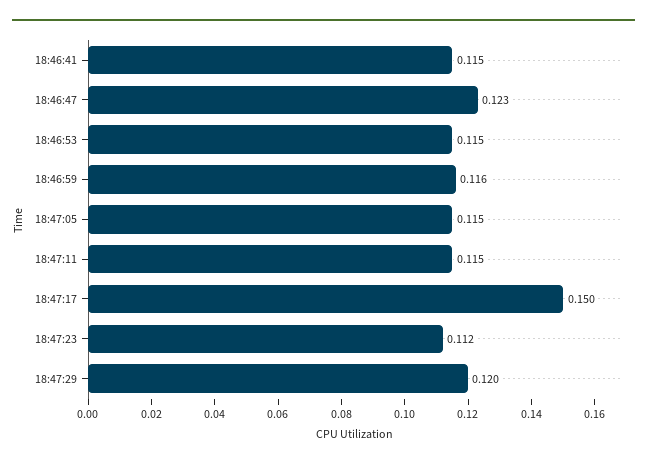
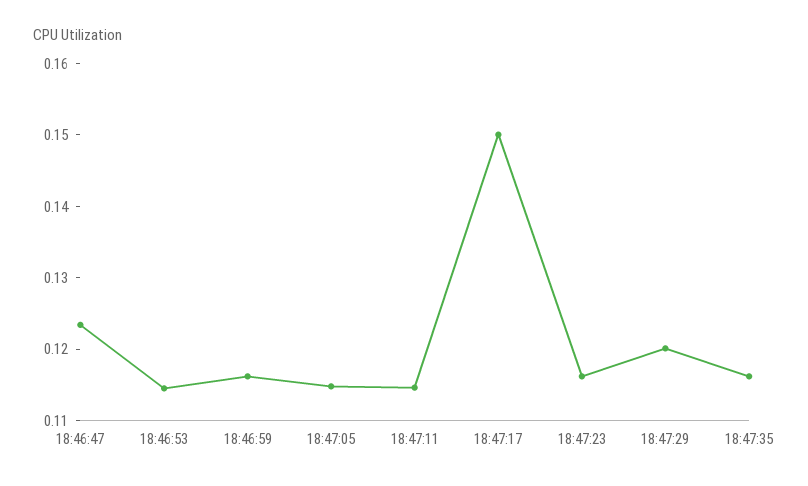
18:46:41: 0.115 -> none
18:47:23: 0.112 -> 0.116
18:47:35: none -> 0.116

